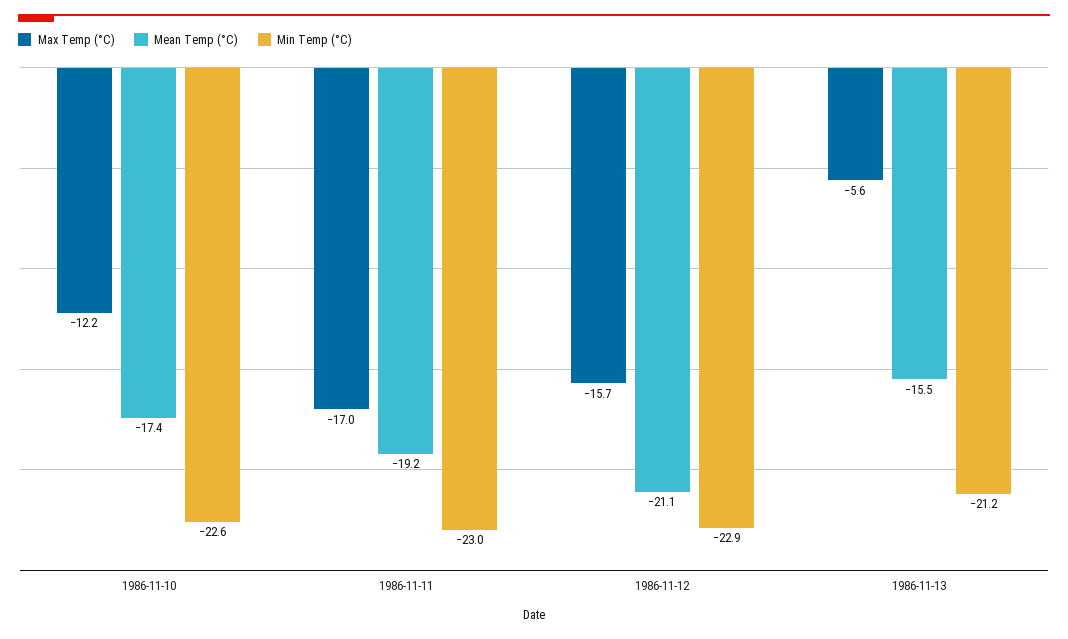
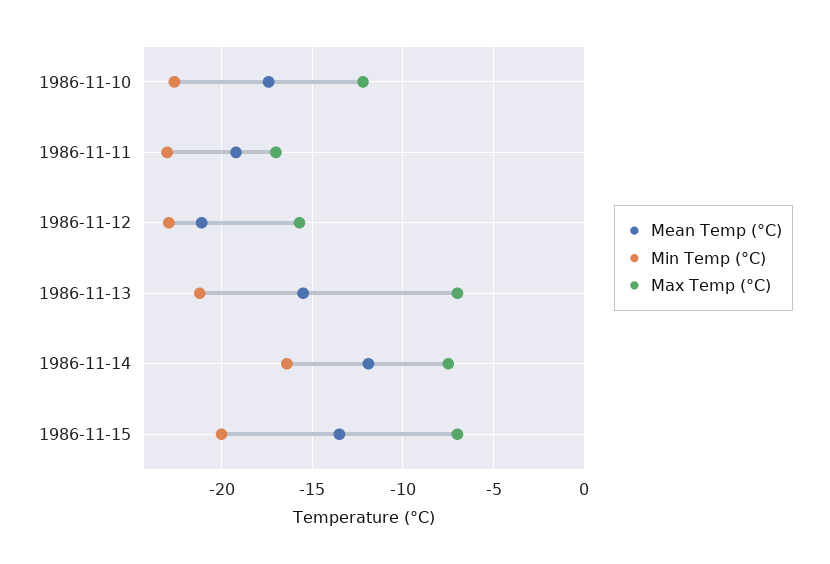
Max Temp (°C), 1986-11-13: -5.6 -> -7
Mean Temp (°C), 1986-11-14: none -> -12
Min Temp (°C), 1986-11-14: none -> -16.5
Max Temp (°C), 1986-11-14: none -> -7.5
Mean Temp (°C), 1986-11-15: none -> -13.5
Min Temp (°C), 1986-11-15: none -> -20
Max Temp (°C), 1986-11-15: none -> -7

